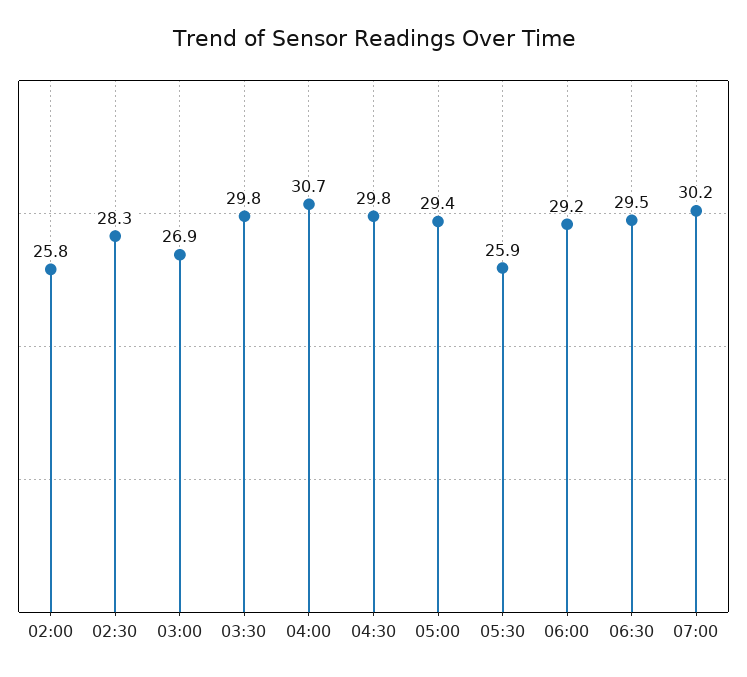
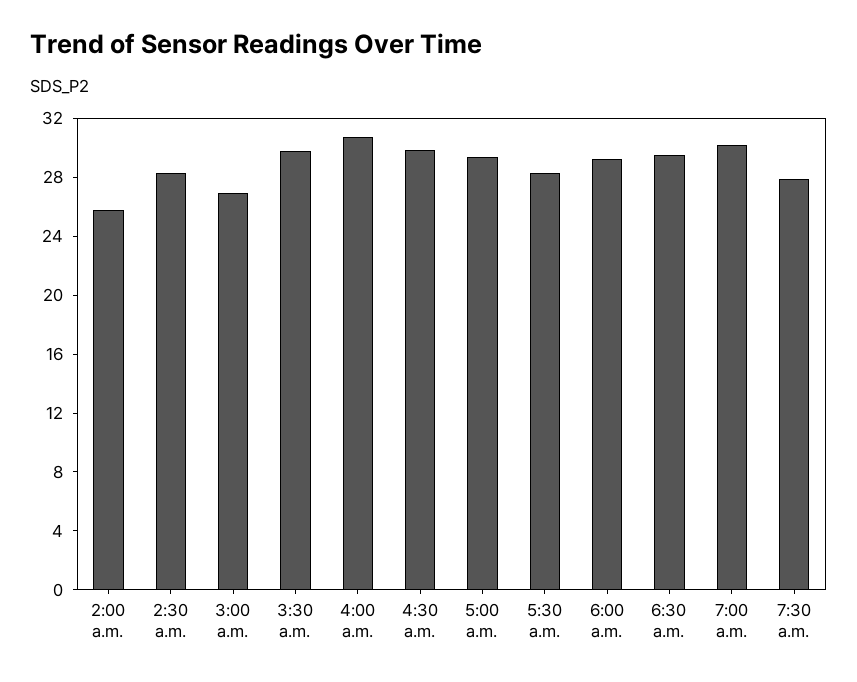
05:30: 25.9 -> 28
7:30 a.m.: none -> 28

